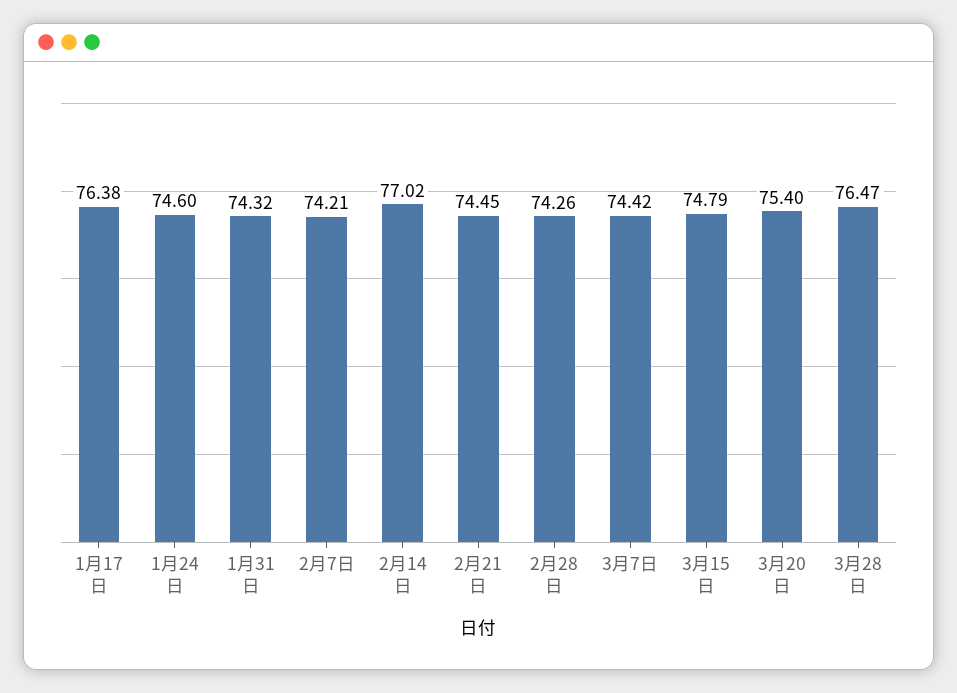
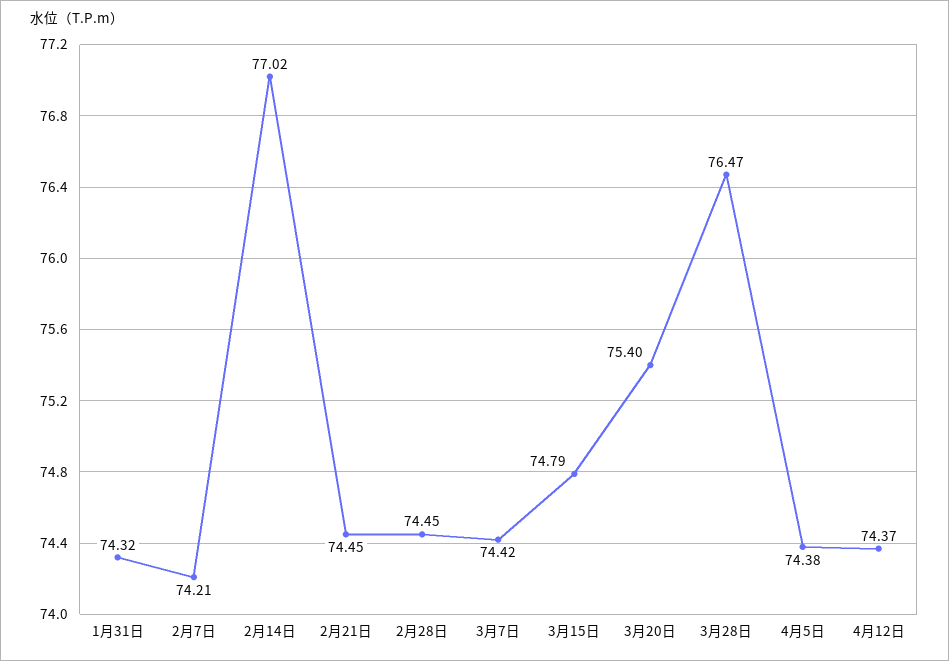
1月17日: 76.38 -> none
1月24日: 74.6 -> none
2月28日: 74.26 -> 74.45
4月5日: none -> 74.38
4月12日: none -> 74.37

